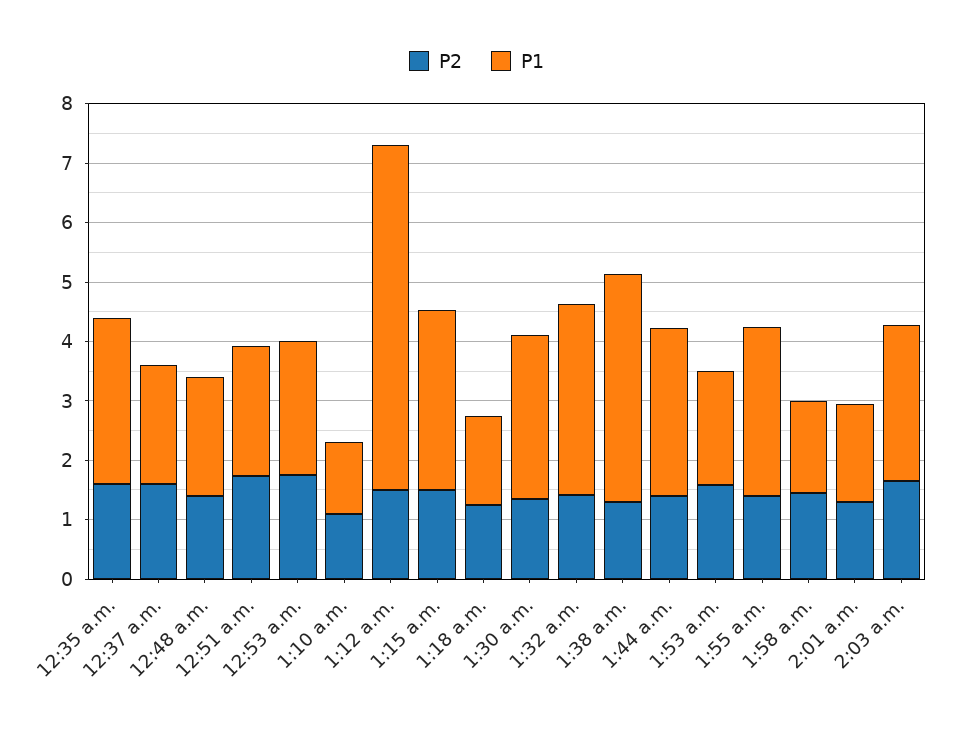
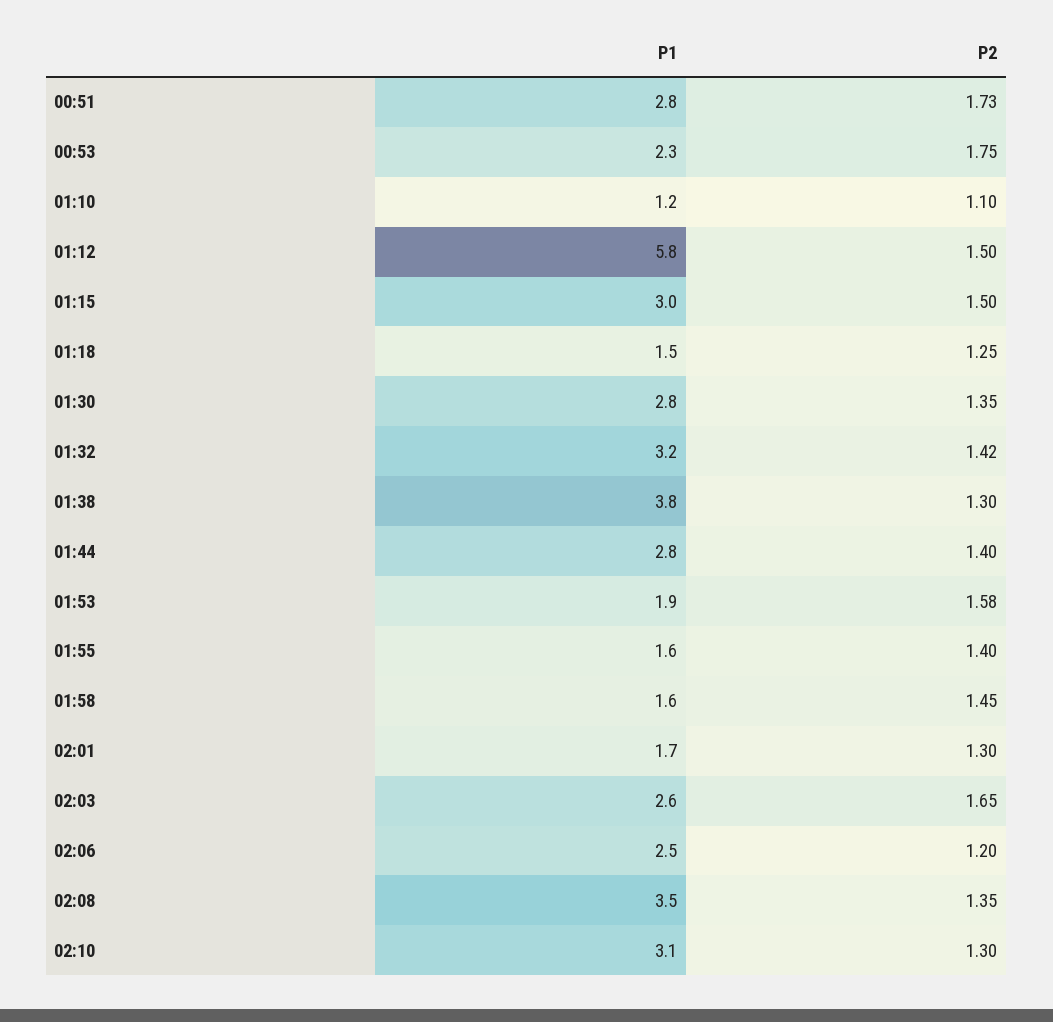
P2, 12:35 a.m.: 1.6 -> none
P1, 12:35 a.m.: 2.8 -> none
P2, 12:37 a.m.: 1.6 -> none
P1, 12:37 a.m.: 2 -> none
P2, 12:48 a.m.: 1.4 -> none
P1, 12:48 a.m.: 2 -> none
P1, 12:51 a.m.: 2.2 -> 2.8
P1, 1:55 a.m.: 2.8 -> 1.6
P1, 02:06: none -> 2.5
P2, 02:06: none -> 1.2
P1, 02:08: none -> 3.5
P2, 02:08: none -> 1.35
P1, 02:10: none -> 3.1
P2, 02:10: none -> 1.3

